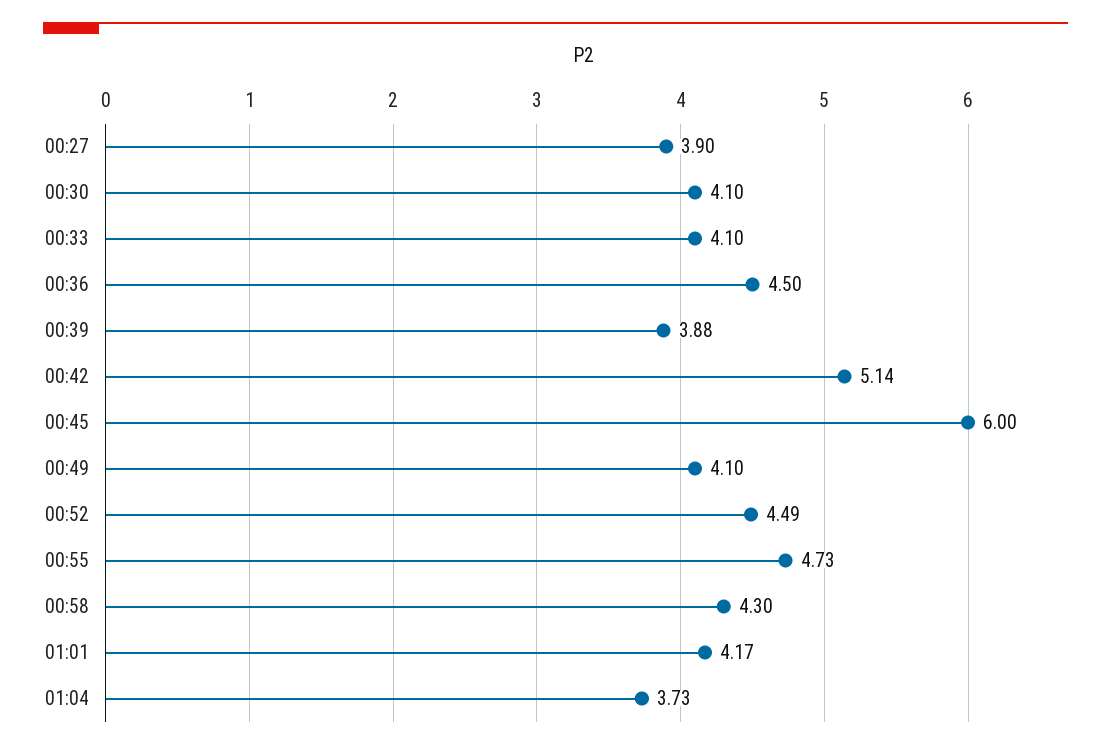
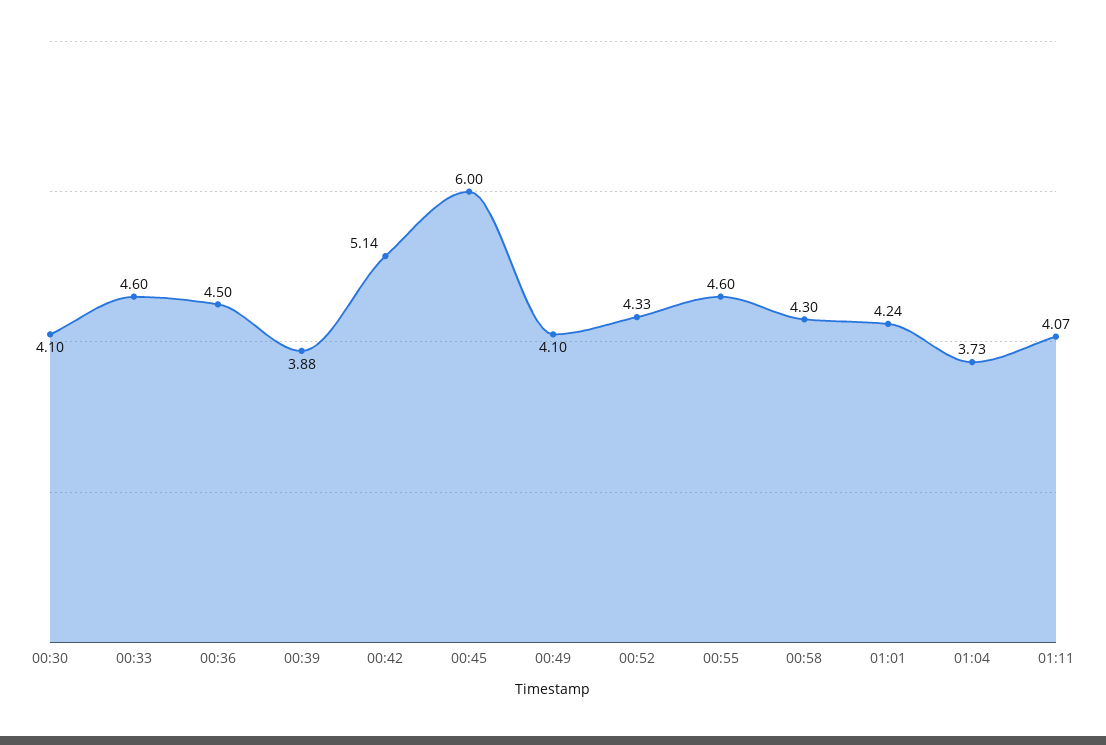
00:27: 3.9 -> none
00:33: 4.1 -> 4.6
00:52: 4.49 -> 4.33
00:55: 4.73 -> 4.6
01:01: 4.17 -> 4.24
01:11: none -> 4.07

